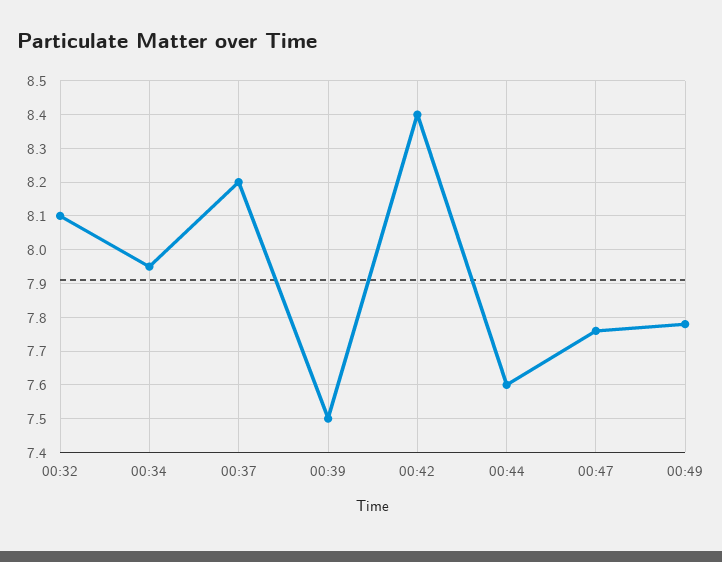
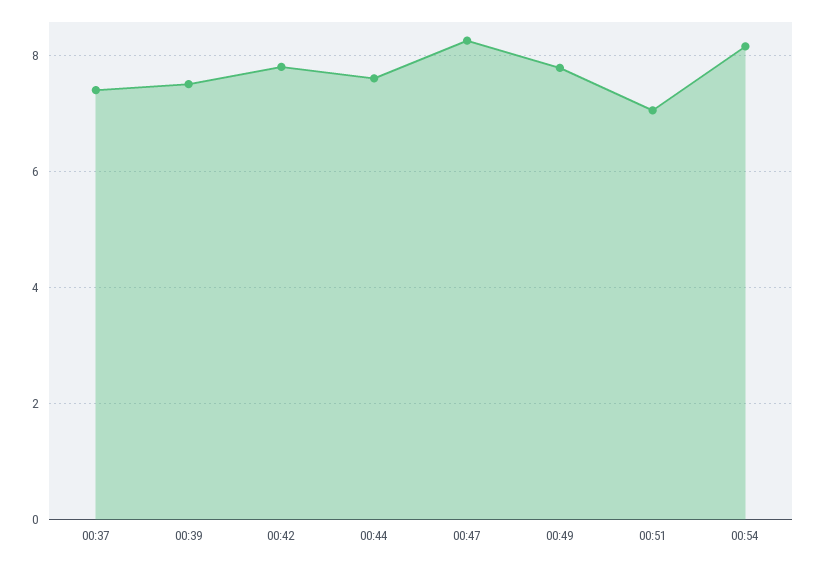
00:32: 8.1 -> none
00:34: 7.95 -> none
00:37: 8.2 -> 7.4
00:42: 8.4 -> 7.8
00:47: 7.75 -> 8.2
00:51: none -> 7
00:54: none -> 8.2

